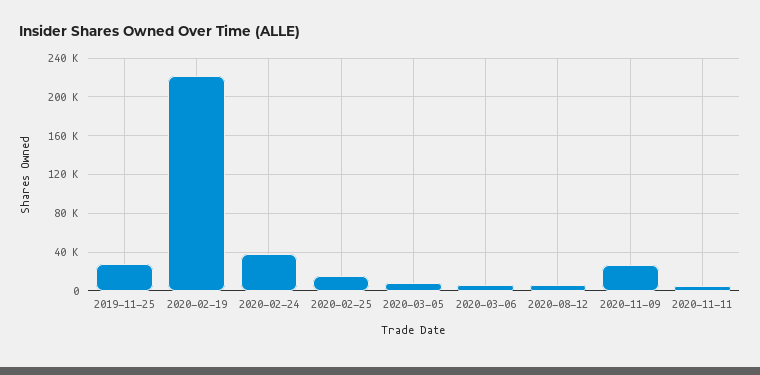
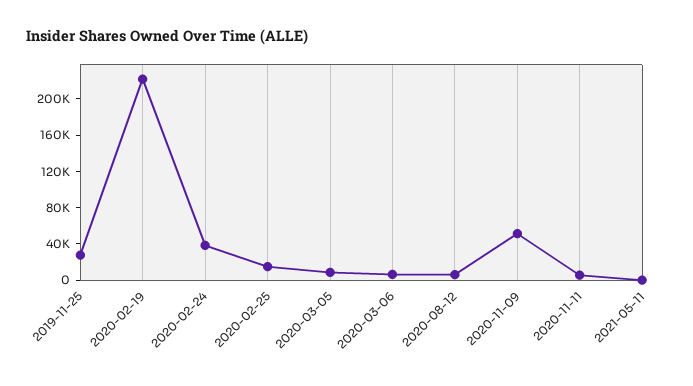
2020-11-09: 30000 -> 50000
2021-05-11: none -> 0

